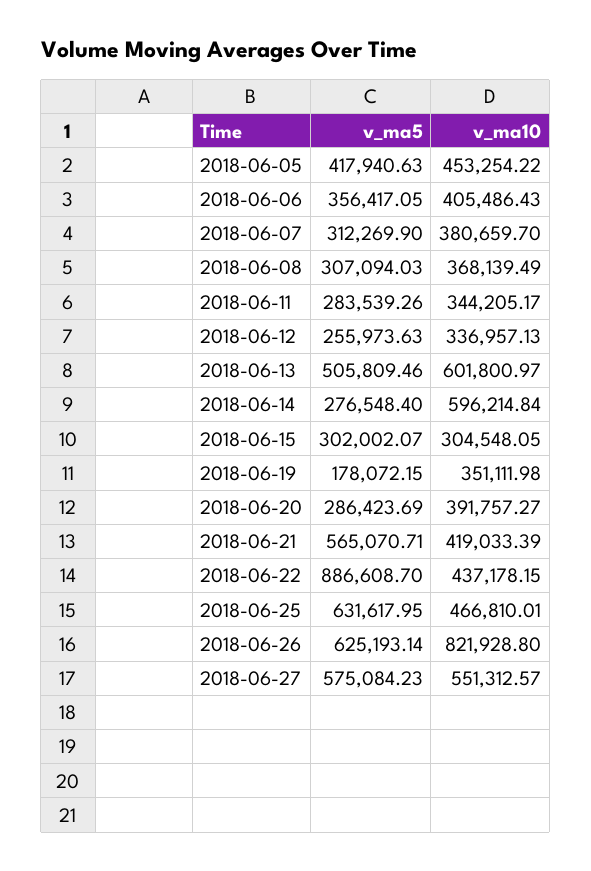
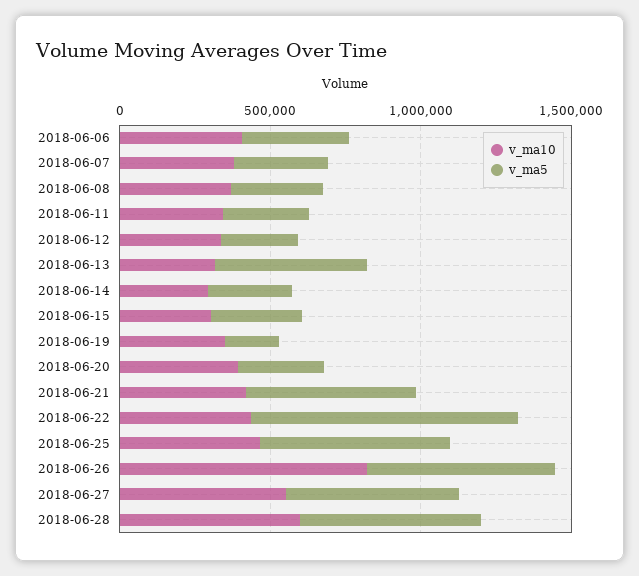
v_ma5, 2018-06-05: 417940.63 -> none
v_ma10, 2018-06-05: 453254.22 -> none
v_ma10, 2018-06-13: 601800.97 -> 300000
v_ma10, 2018-06-14: 596214.84 -> 300000
v_ma10, 2018-06-28: none -> 600000
v_ma5, 2018-06-28: none -> 600000

